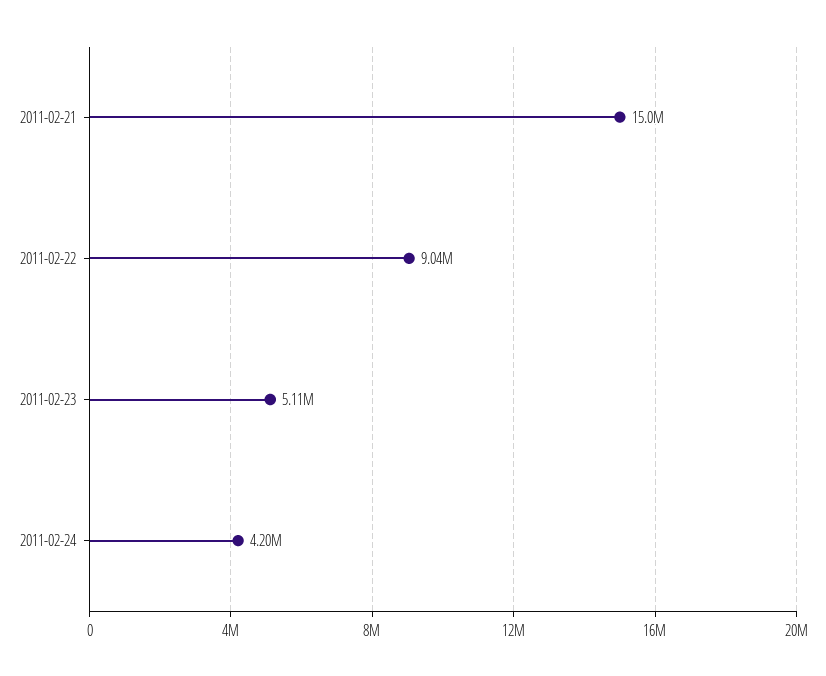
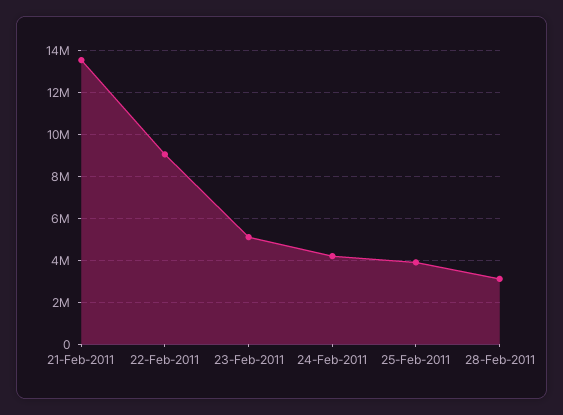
2011-02-21: 15000000 -> 13500000
25-Feb-2011: none -> 4000000
28-Feb-2011: none -> 3000000

